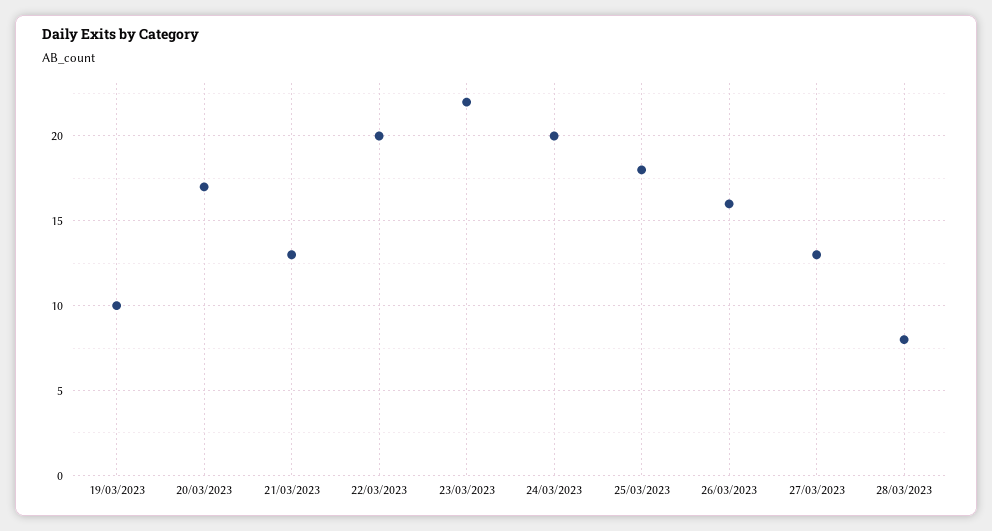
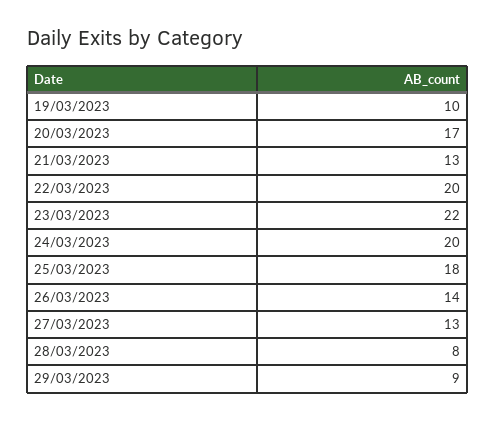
26/03/2023: 16 -> 14
29/03/2023: none -> 9

